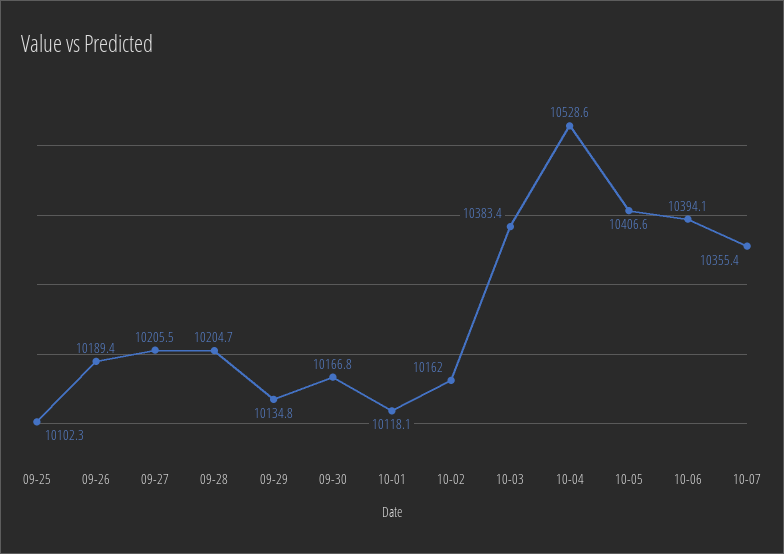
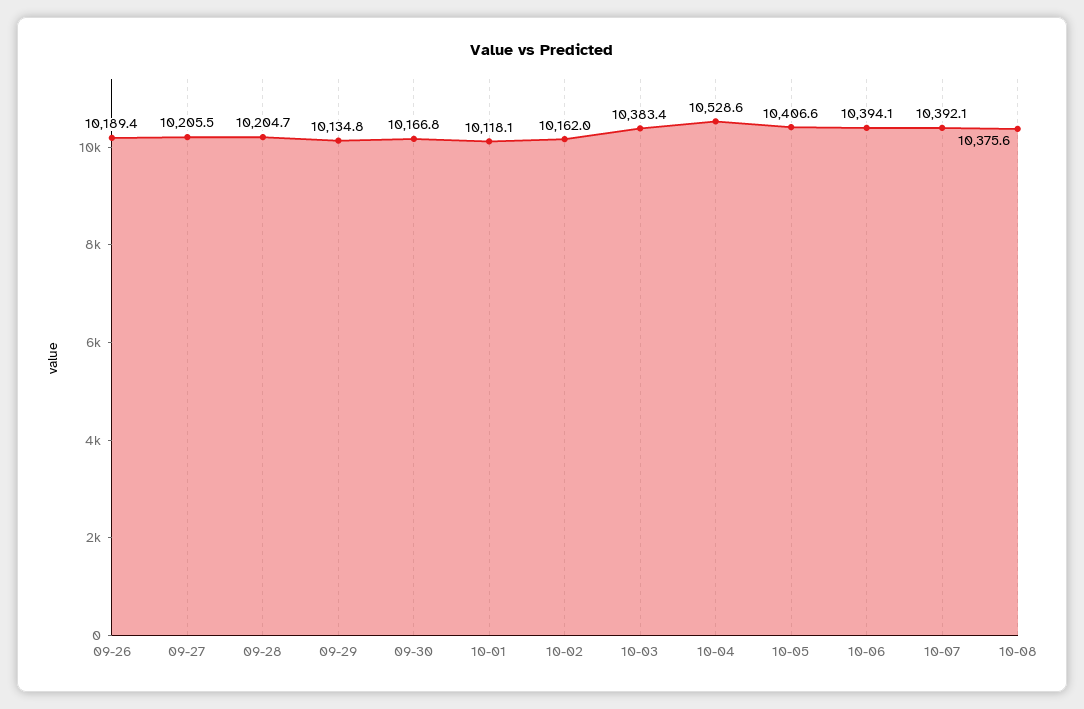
09-25: 10102.3 -> none
10-07: 10355.4 -> 10392.1
10-08: none -> 10375.6

